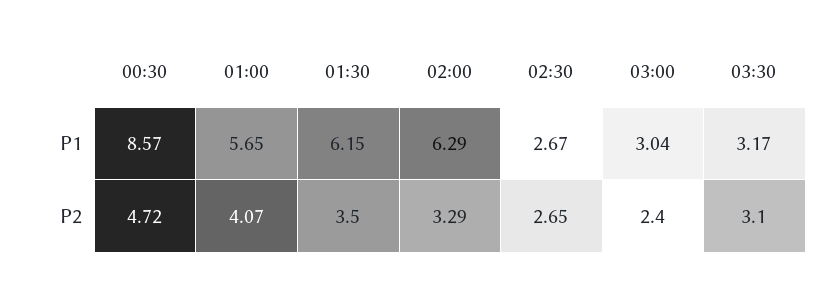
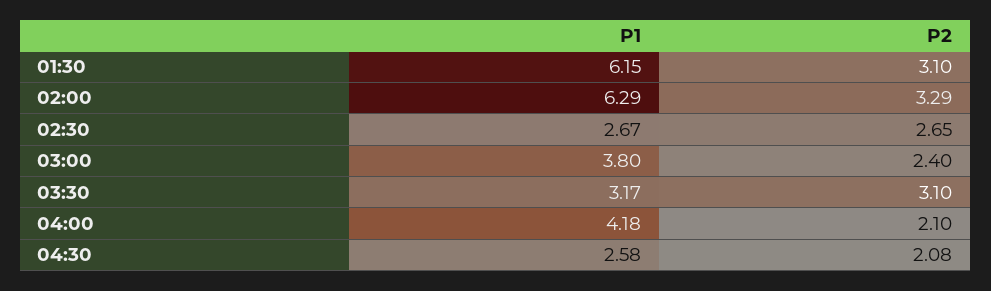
00:30, P1: 8.57 -> none
01:00, P1: 5.65 -> none
03:00, P1: 3.04 -> 3.8
00:30, P2: 4.72 -> none
01:00, P2: 4.07 -> none
01:30, P2: 3.5 -> 3.1
04:00, P1: none -> 4.18
04:00, P2: none -> 2.1
04:30, P1: none -> 2.58
04:30, P2: none -> 2.08

